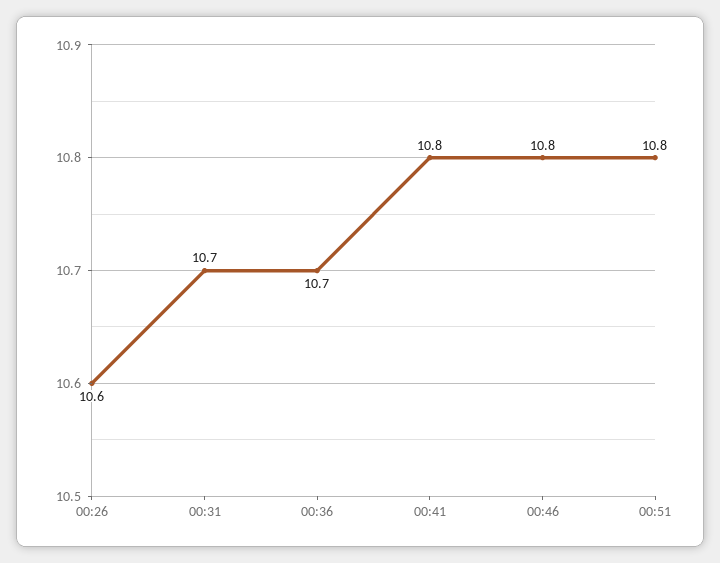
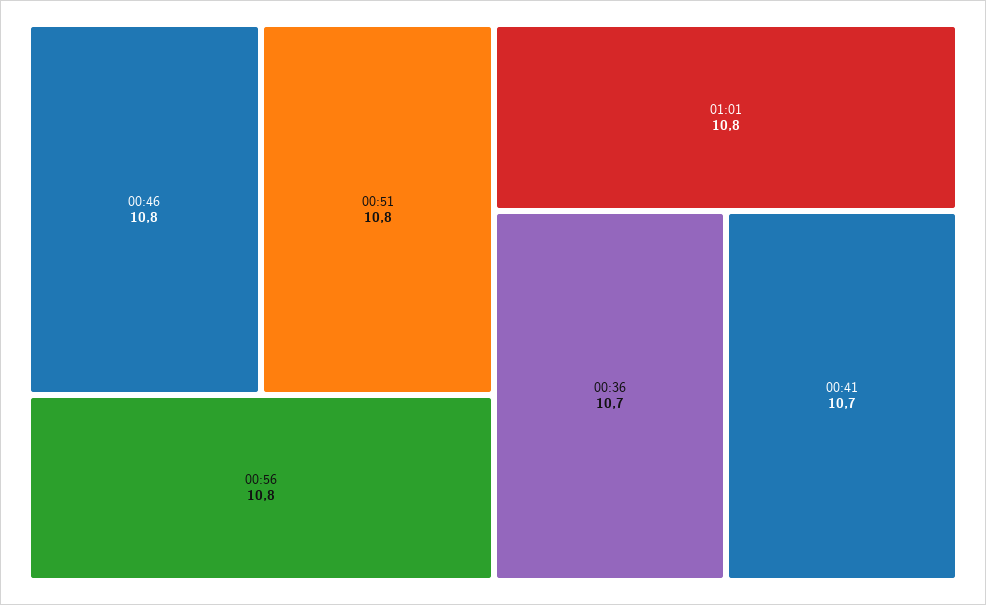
00:26: 10.6 -> none
00:31: 10.7 -> none
00:41: 10.8 -> 10.7
00:56: none -> 10.8
01:01: none -> 10.8

